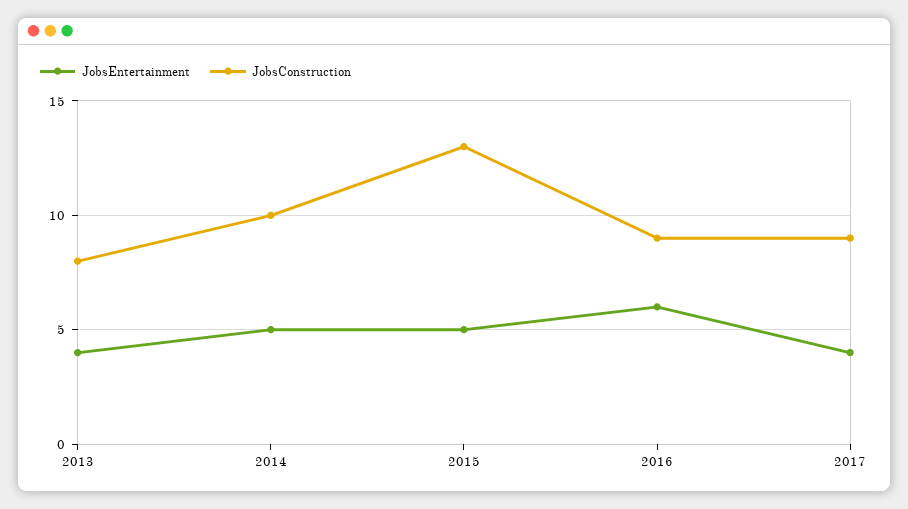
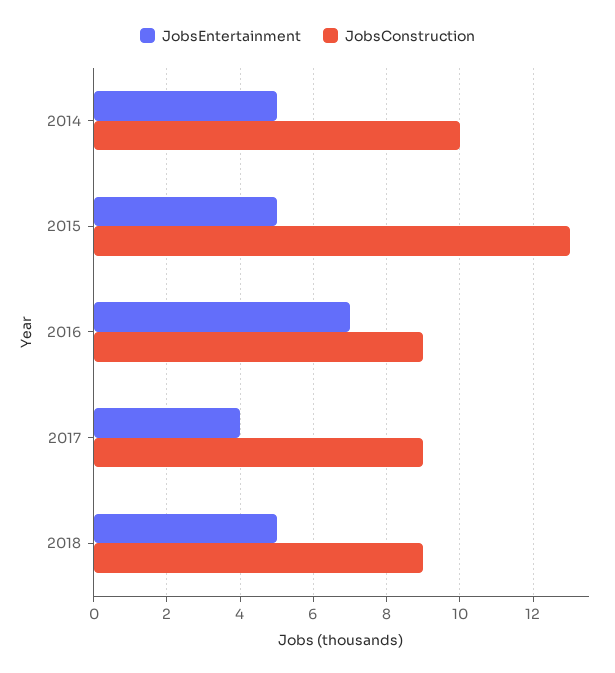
JobsEntertainment, 2013: 4 -> none
JobsConstruction, 2013: 8 -> none
JobsEntertainment, 2016: 6 -> 7
JobsEntertainment, 2018: none -> 5
JobsConstruction, 2018: none -> 9

